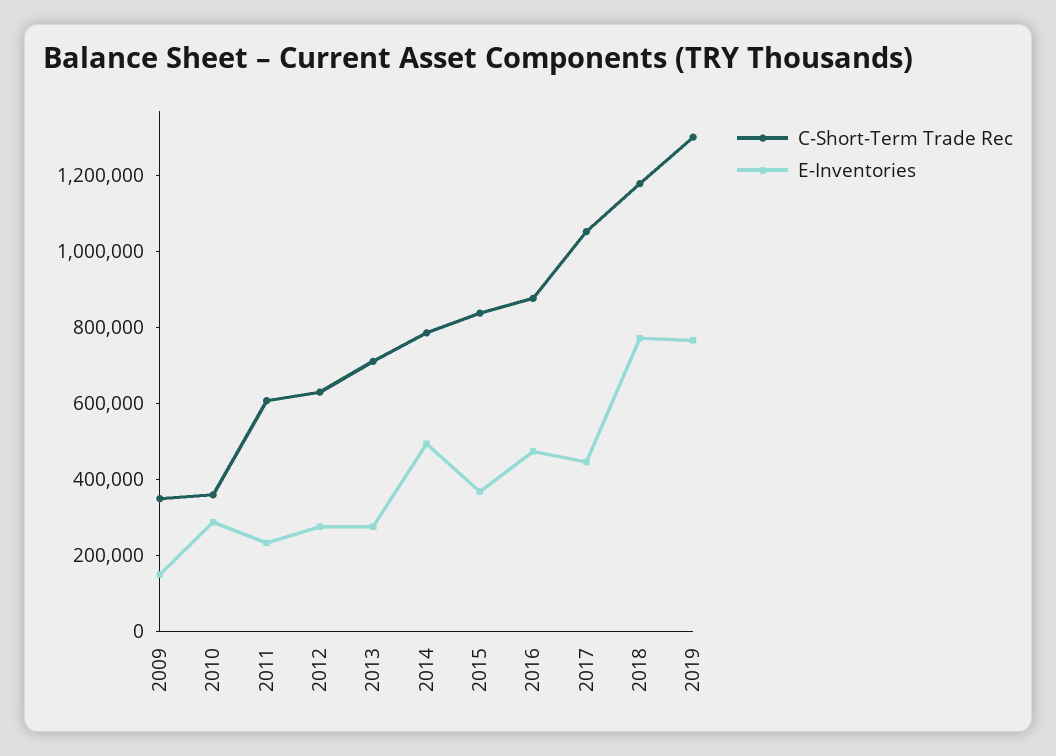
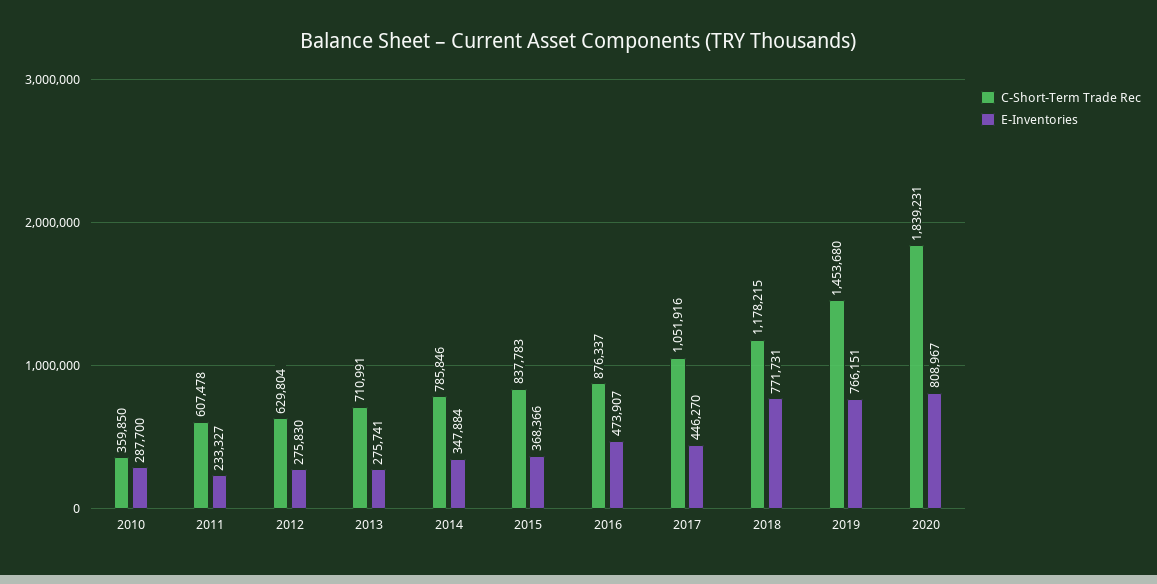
C-Short-Term Trade Rec, 2009: 350000 -> none
E-Inventories, 2009: 150000 -> none
E-Inventories, 2014: 500000 -> 347884
C-Short-Term Trade Rec, 2019: 1300000 -> 1453680
C-Short-Term Trade Rec, 2020: none -> 1839231
E-Inventories, 2020: none -> 808967

